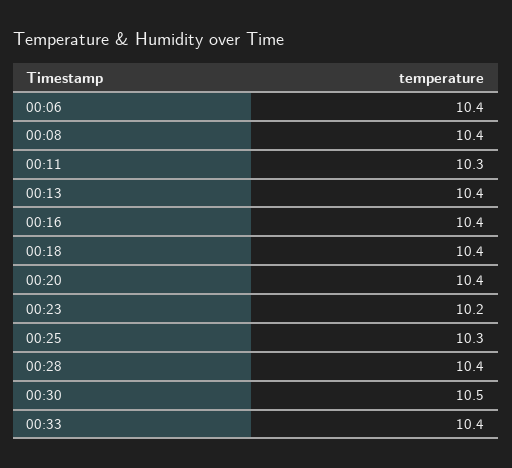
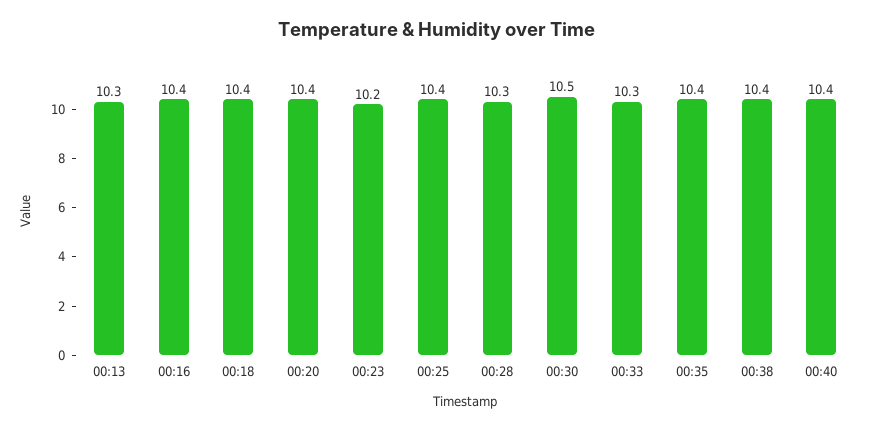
00:06: 10.4 -> none
00:08: 10.4 -> none
00:11: 10.3 -> none
00:13: 10.4 -> 10.3
00:25: 10.3 -> 10.4
00:28: 10.4 -> 10.3
00:33: 10.4 -> 10.3
00:35: none -> 10.4
00:38: none -> 10.4
00:40: none -> 10.4

